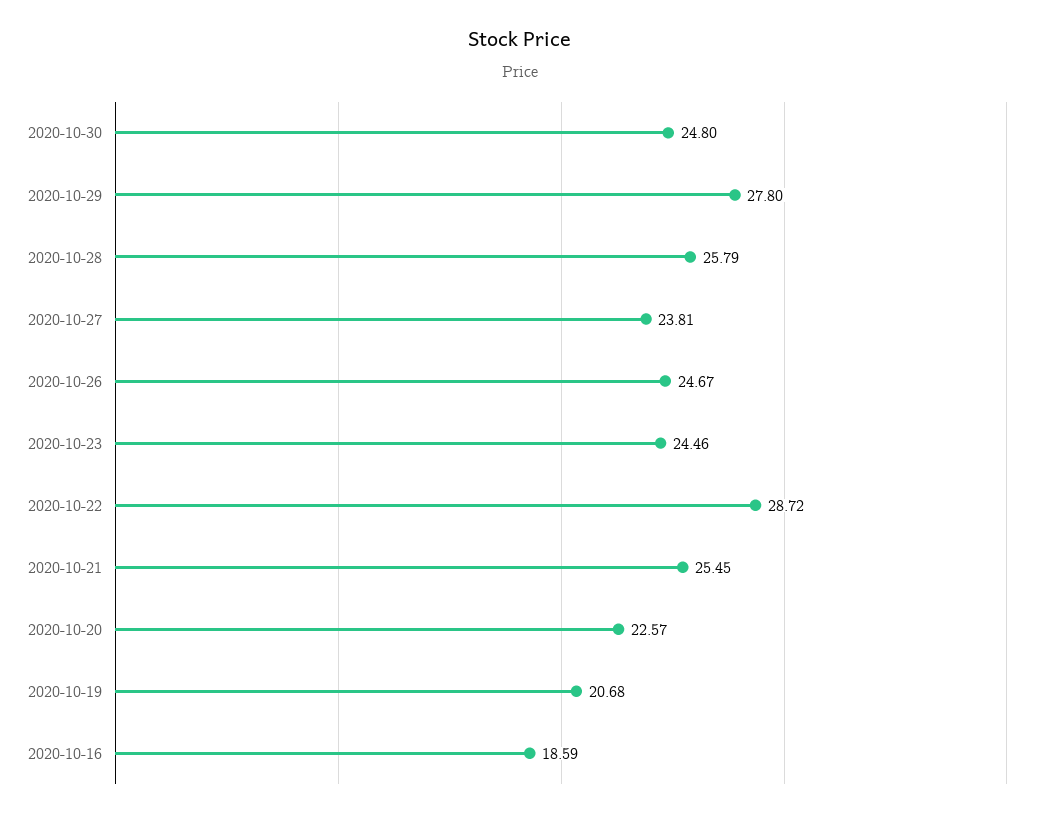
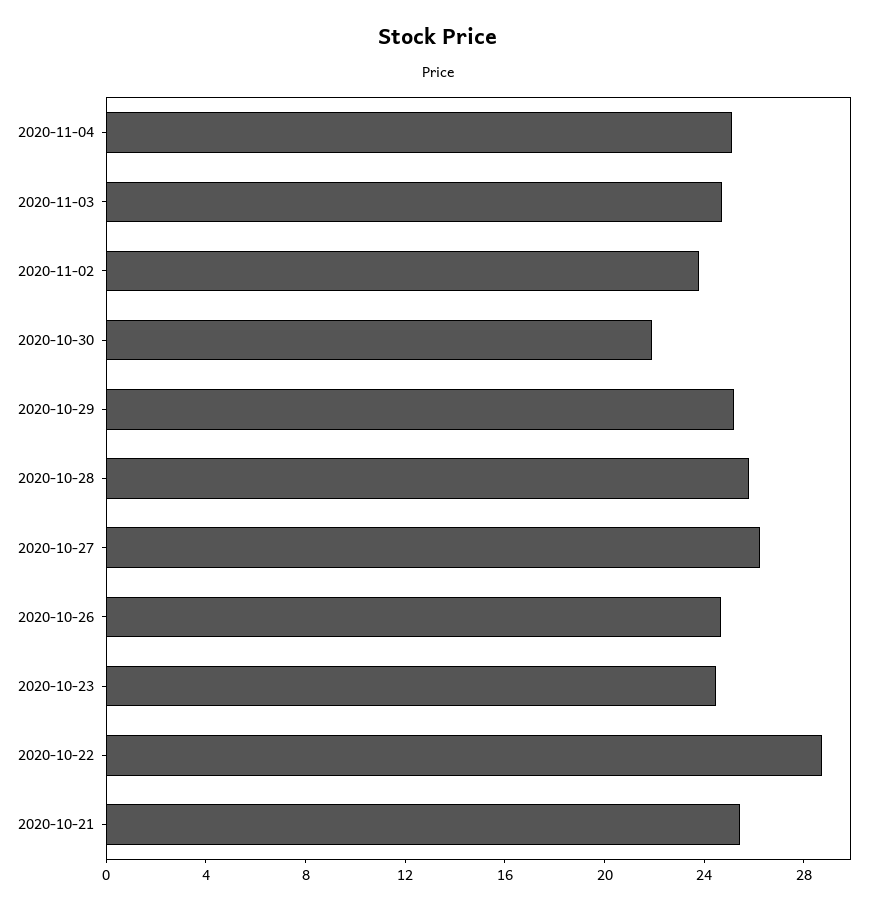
2020-10-30: 24.8 -> 22
2020-10-29: 27.8 -> 25
2020-10-27: 23.81 -> 26
2020-10-20: 22.57 -> none
2020-10-19: 20.68 -> none
2020-10-16: 18.59 -> none
2020-11-04: none -> 25
2020-11-03: none -> 25
2020-11-02: none -> 24

